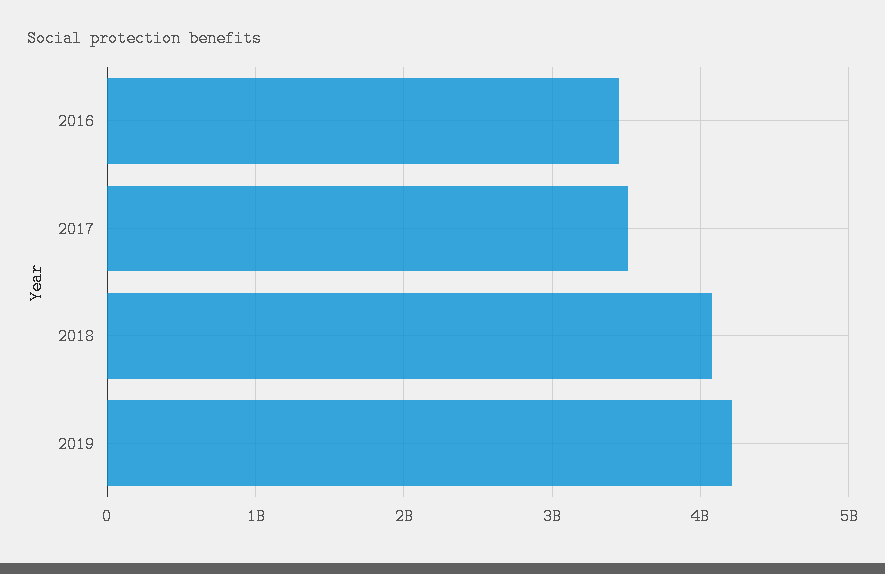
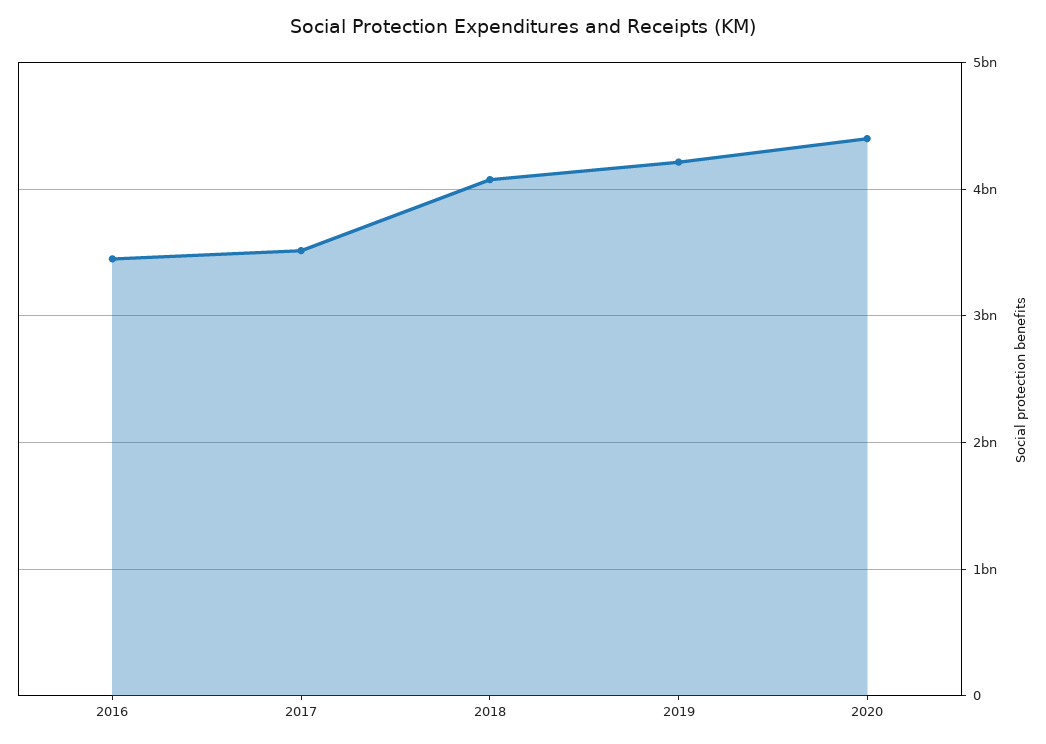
2020: none -> 4400000000

